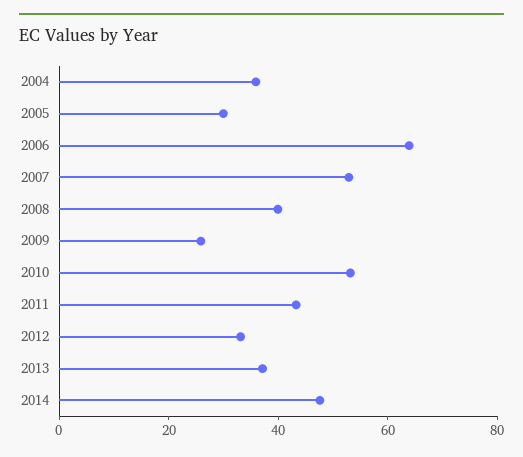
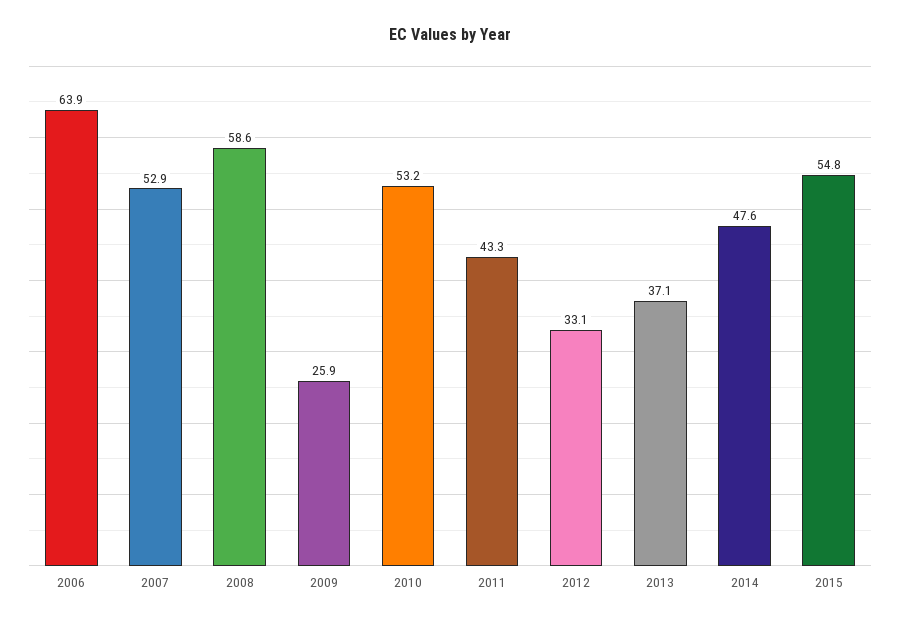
2004: 35 -> none
2005: 30 -> none
2008: 40 -> 58.6
2015: none -> 54.8

